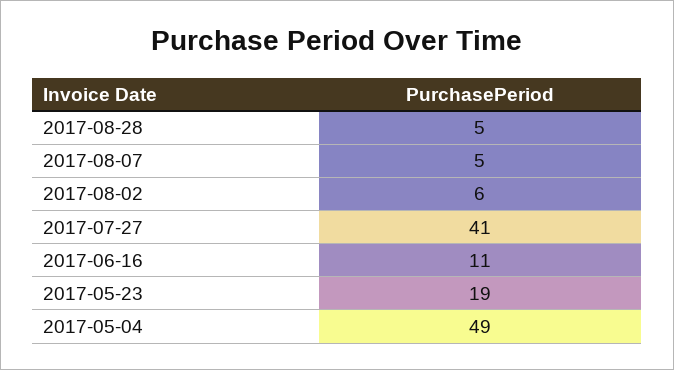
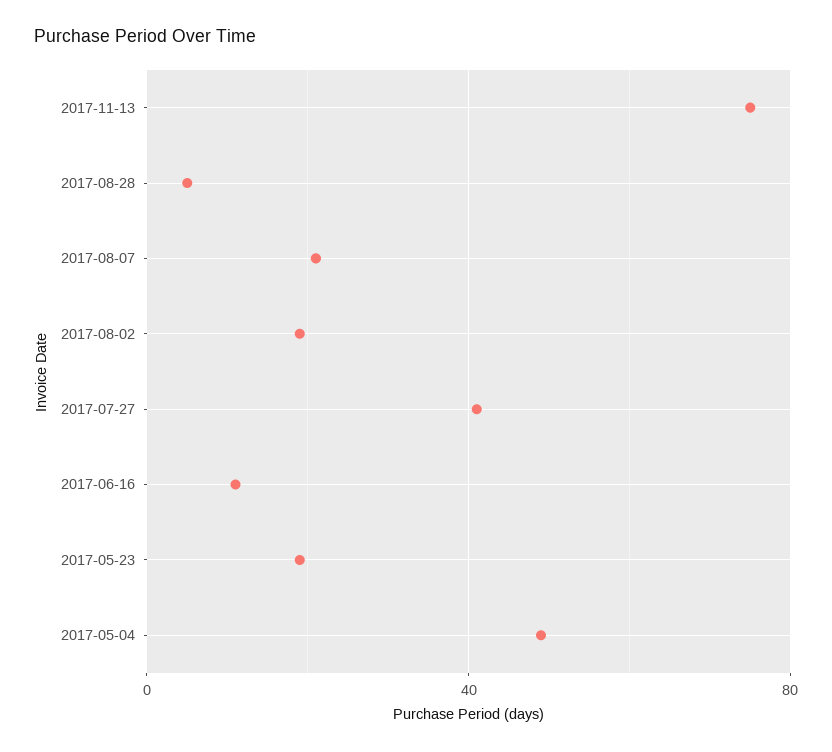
2017-08-07: 5 -> 20
2017-08-02: 6 -> 20
2017-11-13: none -> 75

